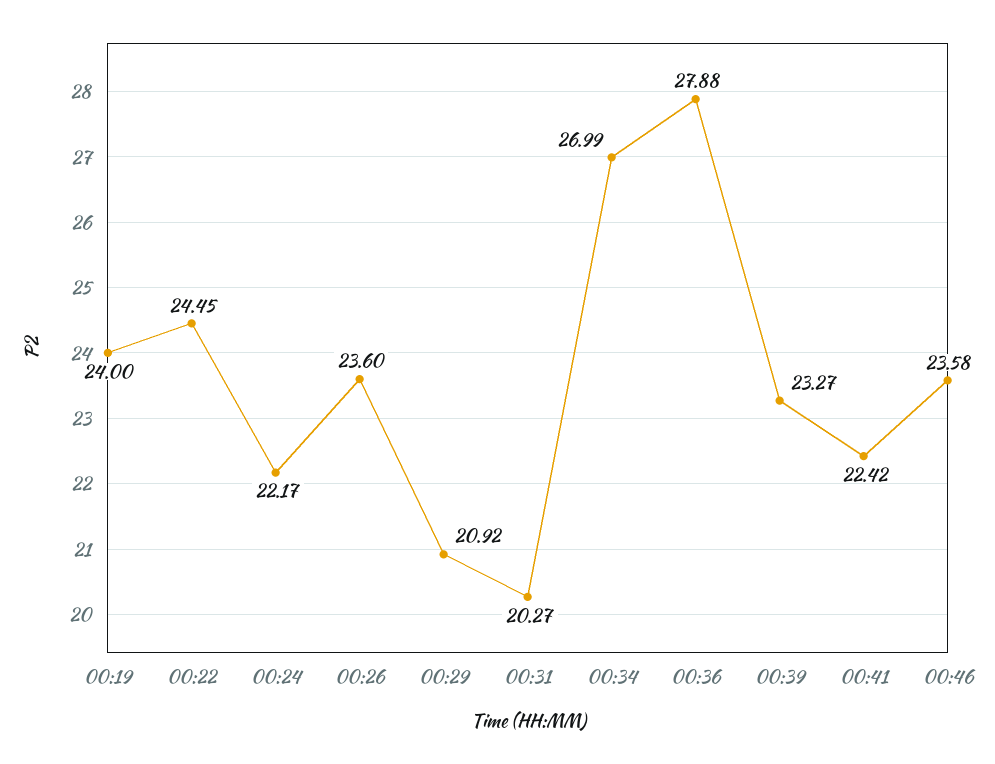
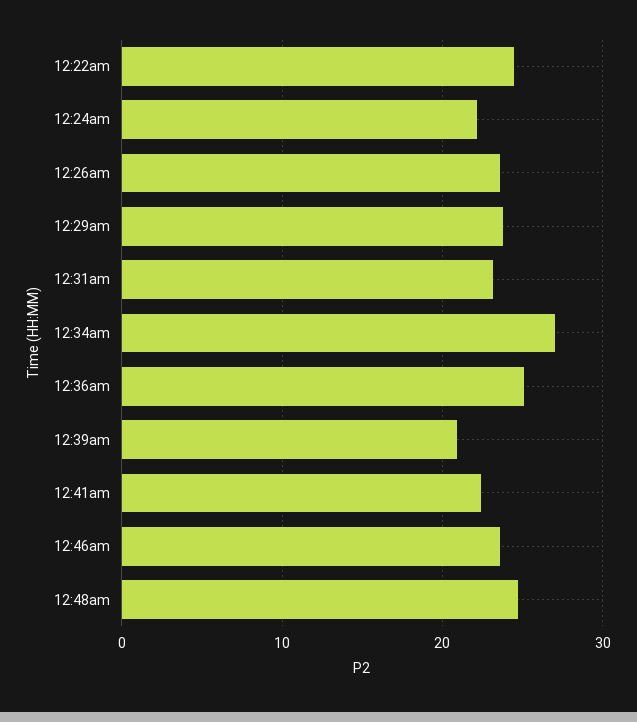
00:19: 24 -> none
00:29: 20.92 -> 24
00:31: 20.27 -> 23
00:36: 27.88 -> 25
00:39: 23.27 -> 21
12:48am: none -> 25

